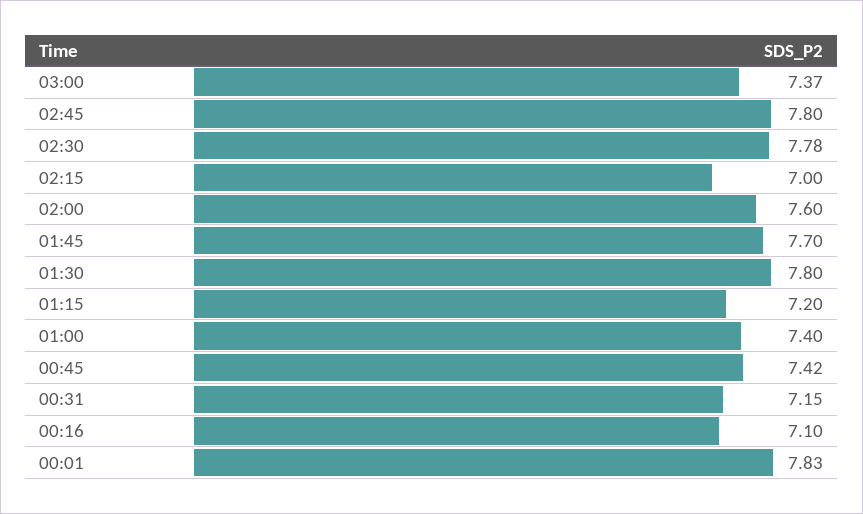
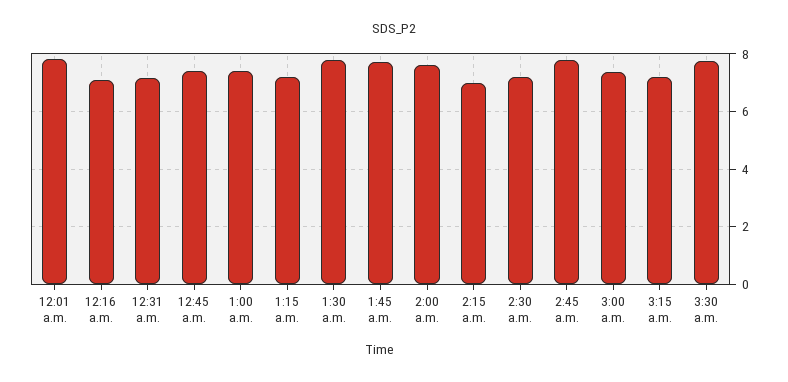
02:30: 7.78 -> 7.25
3:15 a.m.: none -> 7.25
3:30 a.m.: none -> 7.75

